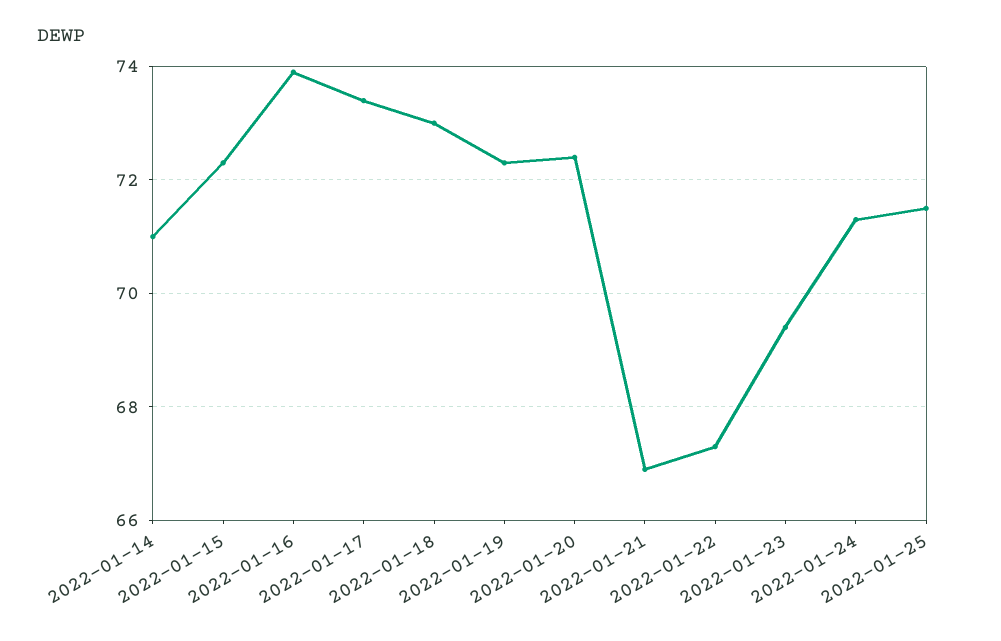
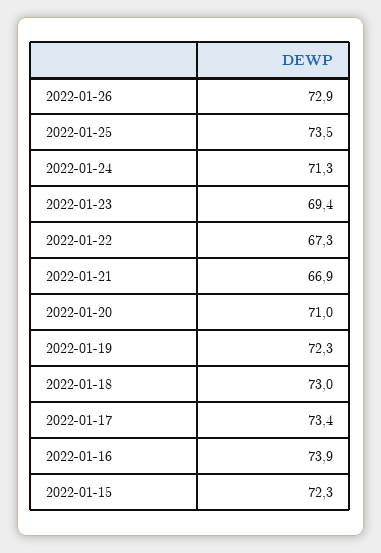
2022-01-14: 71 -> none
2022-01-20: 72.5 -> 71
2022-01-25: 71.5 -> 73.5
2022-01-26: none -> 72.9

